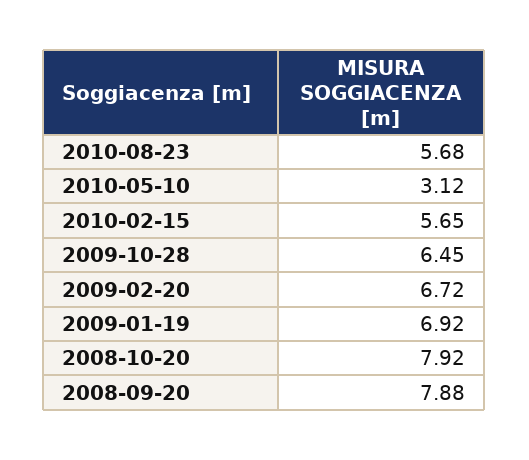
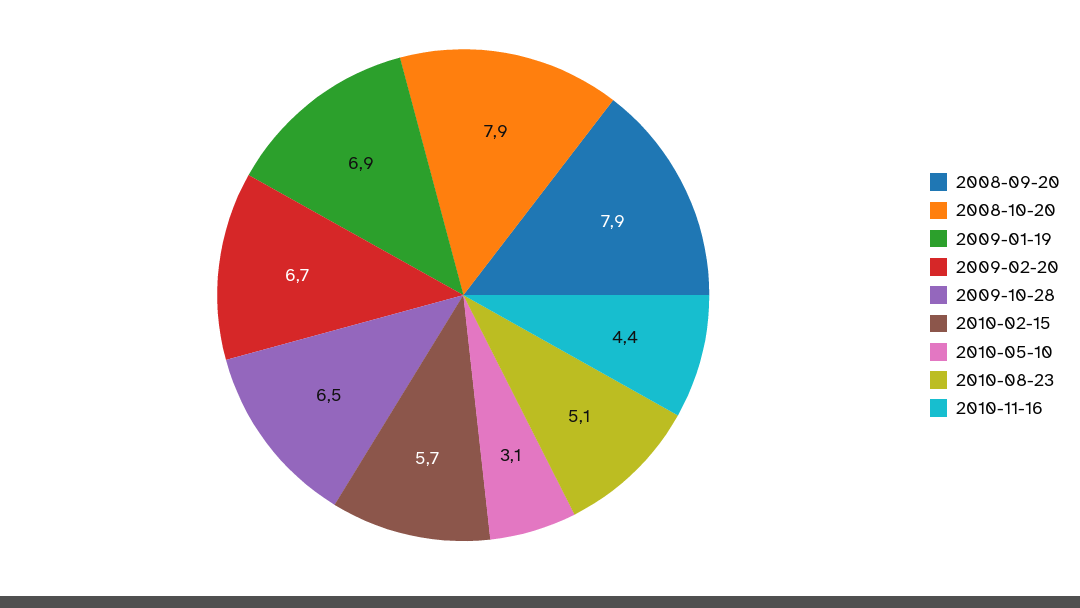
2010-08-23: 5.68 -> 5.1
2010-11-16: none -> 4.4

